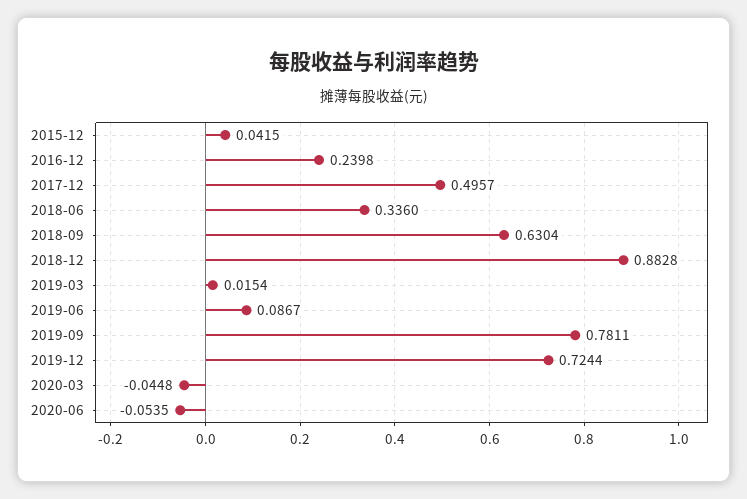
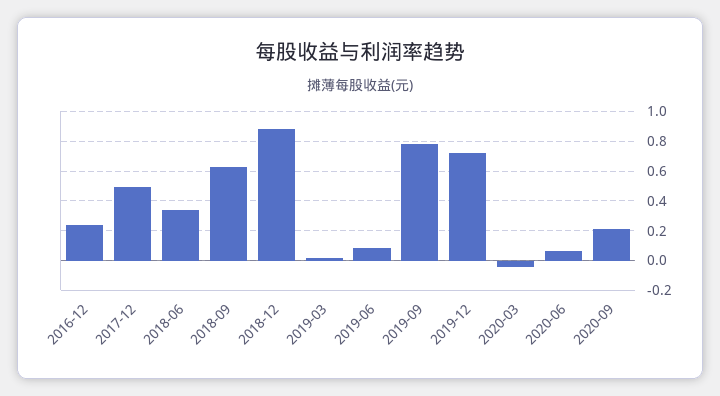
2015-12: 0.0415 -> none
2020-06: -0.0535 -> 0.05
2020-09: none -> 0.2

